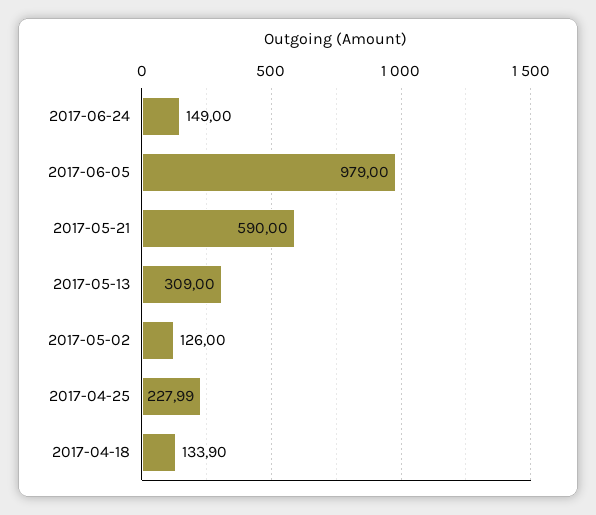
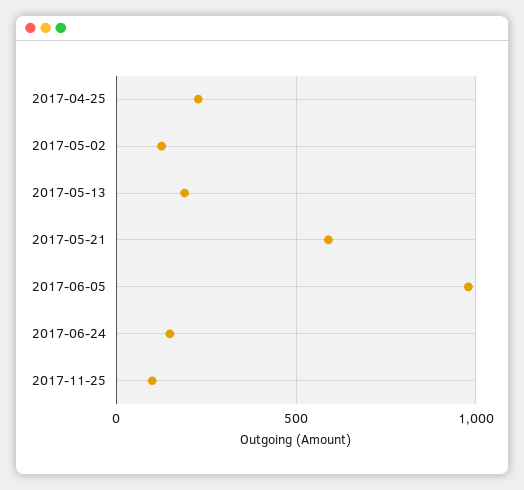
2017-05-13: 309 -> 200
2017-04-18: 133.9 -> none
2017-11-25: none -> 100

